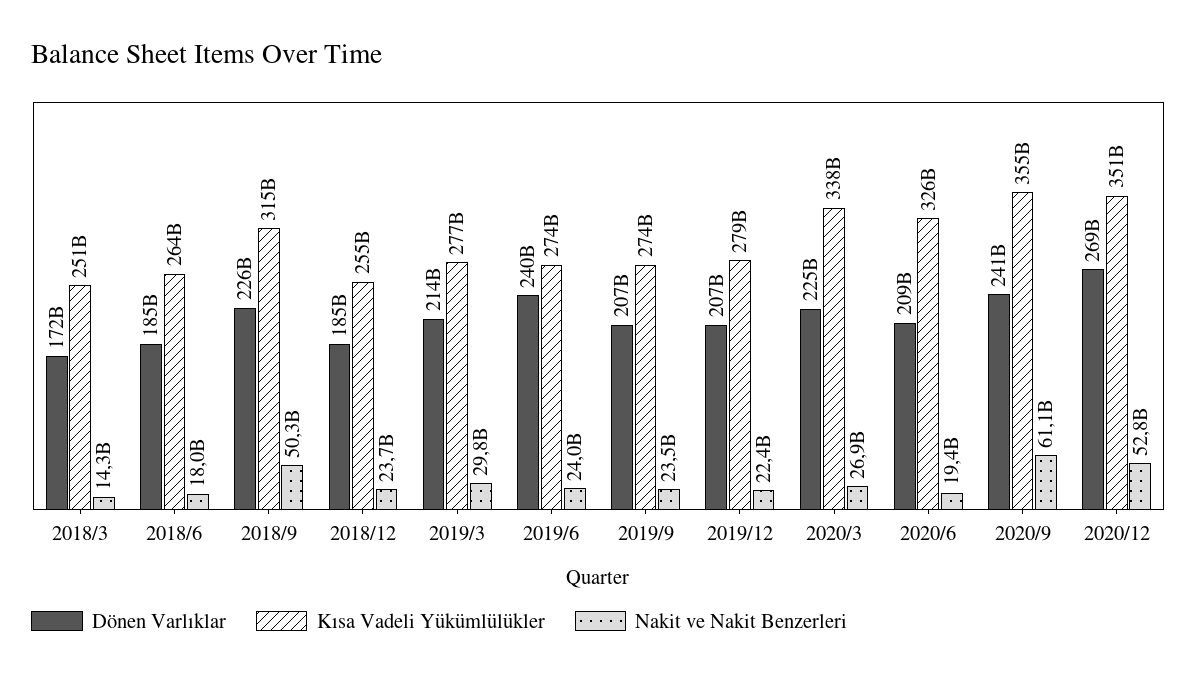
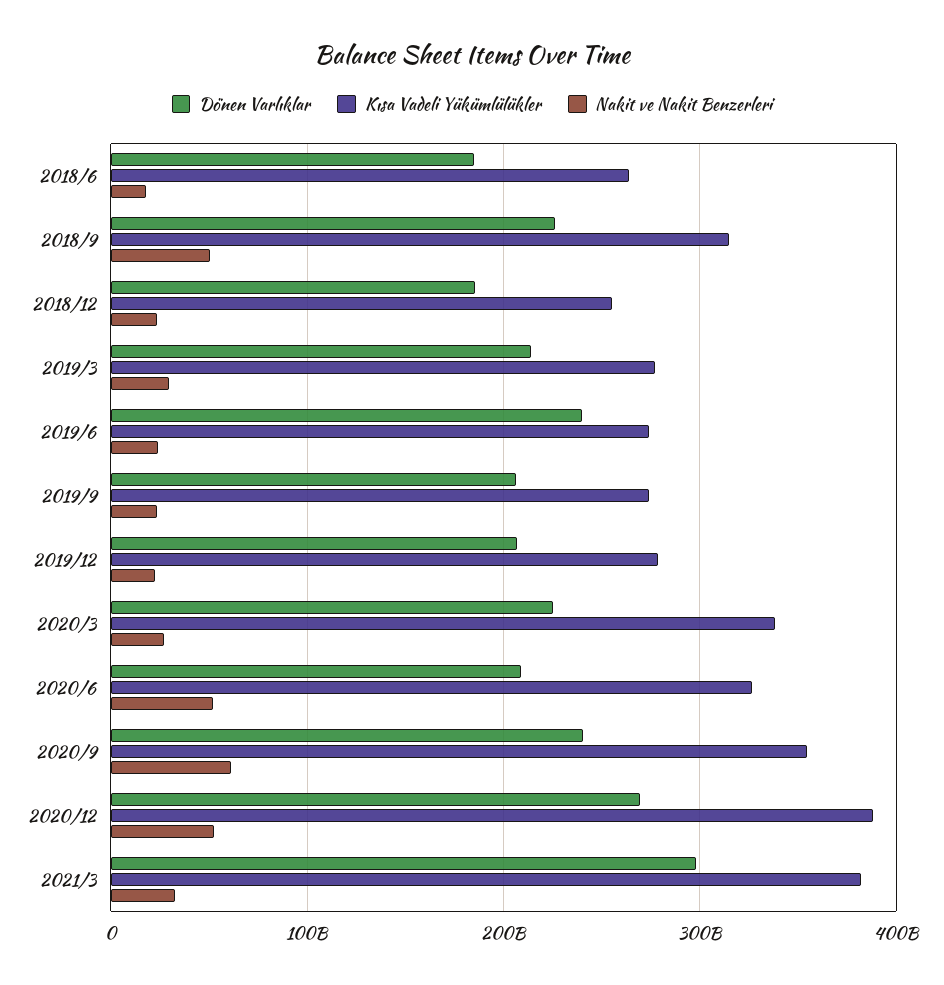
Dönen Varlıklar, 2018/3: 172000000000 -> none
Kısa Vadeli Yükümlülükler, 2018/3: 251000000000 -> none
Nakit ve Nakit Benzerleri, 2018/3: 14300000000 -> none
Nakit ve Nakit Benzerleri, 2020/6: 19400000000 -> 50000000000
Kısa Vadeli Yükümlülükler, 2020/12: 351000000000 -> 390000000000
Dönen Varlıklar, 2021/3: none -> 300000000000
Kısa Vadeli Yükümlülükler, 2021/3: none -> 380000000000
Nakit ve Nakit Benzerleri, 2021/3: none -> 30000000000

